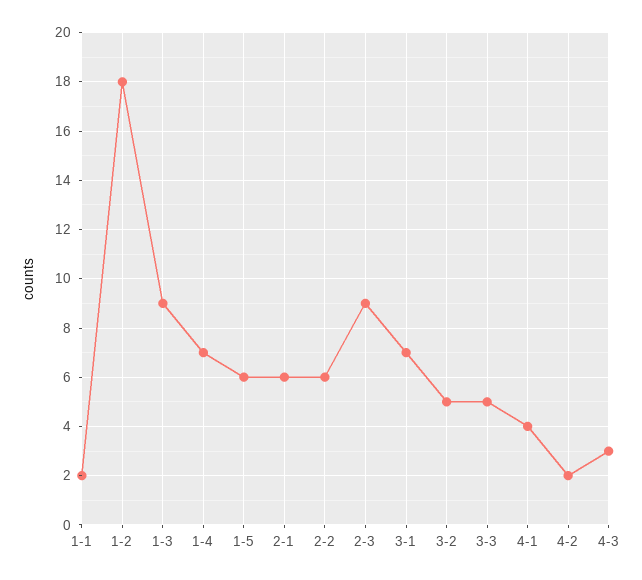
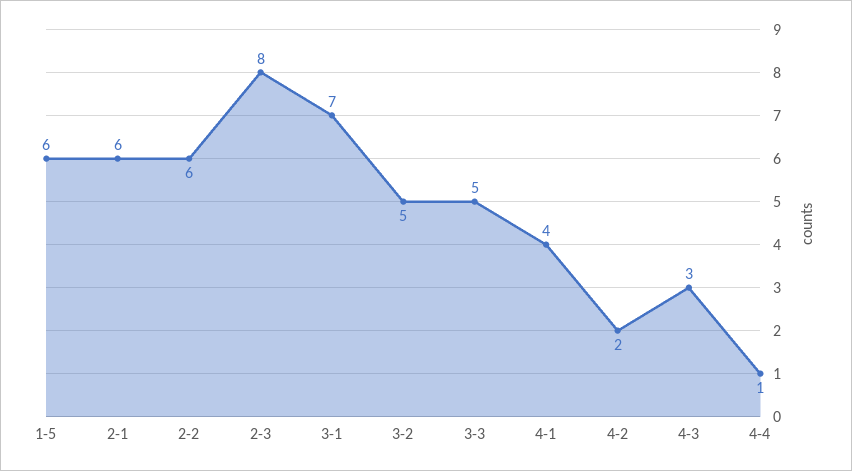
1-1: 2 -> none
1-2: 18 -> none
1-3: 9 -> none
1-4: 7 -> none
2-3: 9 -> 8
4-4: none -> 1

